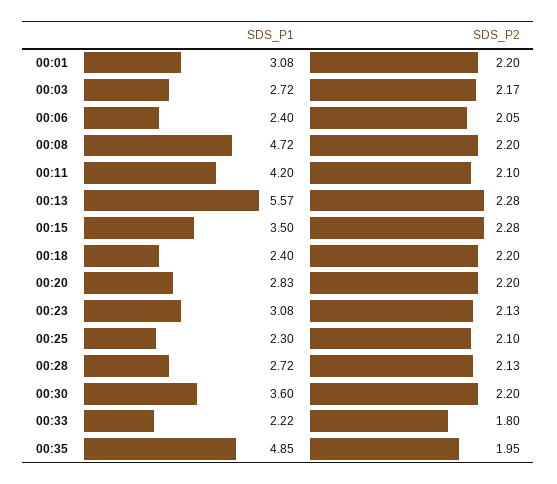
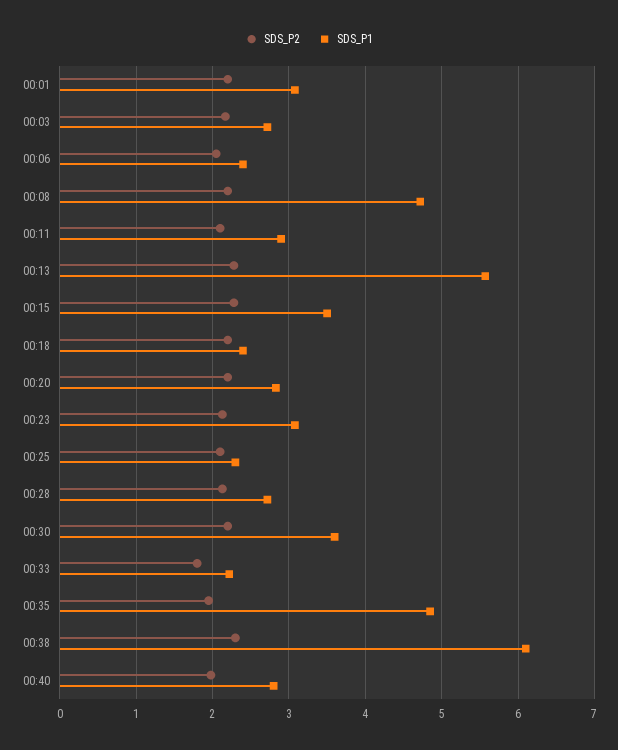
SDS_P1, 00:11: 4.2 -> 2.9
SDS_P2, 00:38: none -> 2.3
SDS_P1, 00:38: none -> 6.1
SDS_P2, 00:40: none -> 2
SDS_P1, 00:40: none -> 2.8

